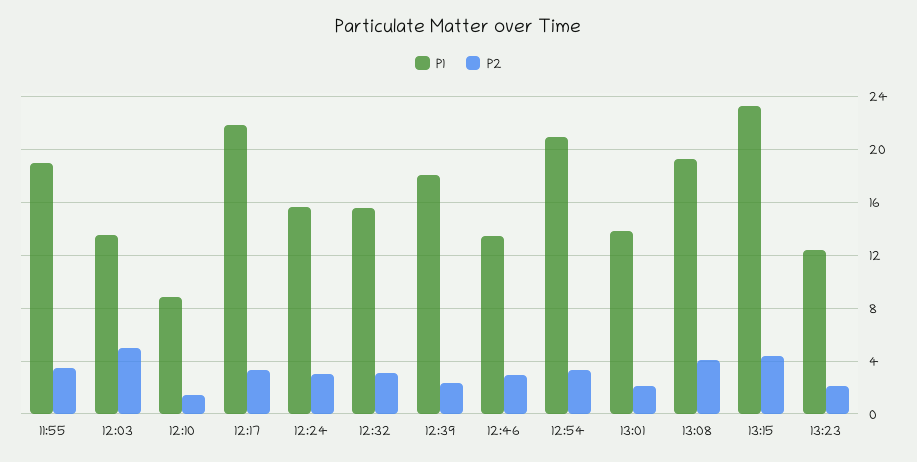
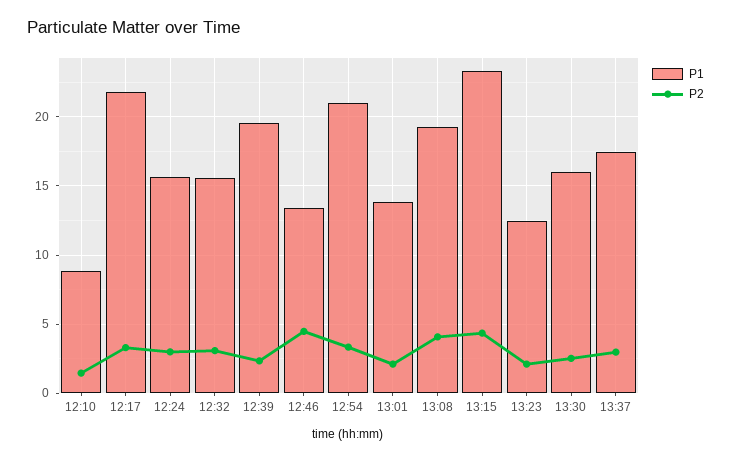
P1, 11:55: 19 -> none
P2, 11:55: 3.5 -> none
P1, 12:03: 13.5 -> none
P2, 12:03: 5 -> none
P1, 12:39: 18 -> 19.5
P2, 12:46: 3 -> 4.5
P1, 13:30: none -> 16
P2, 13:30: none -> 2.5
P1, 13:37: none -> 17.5
P2, 13:37: none -> 3

